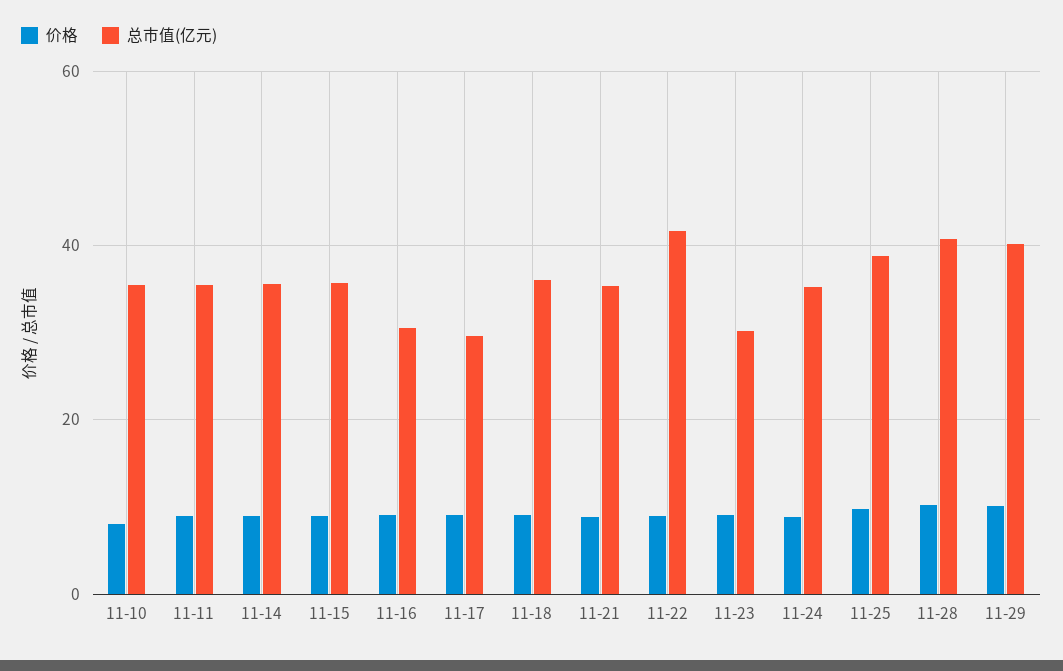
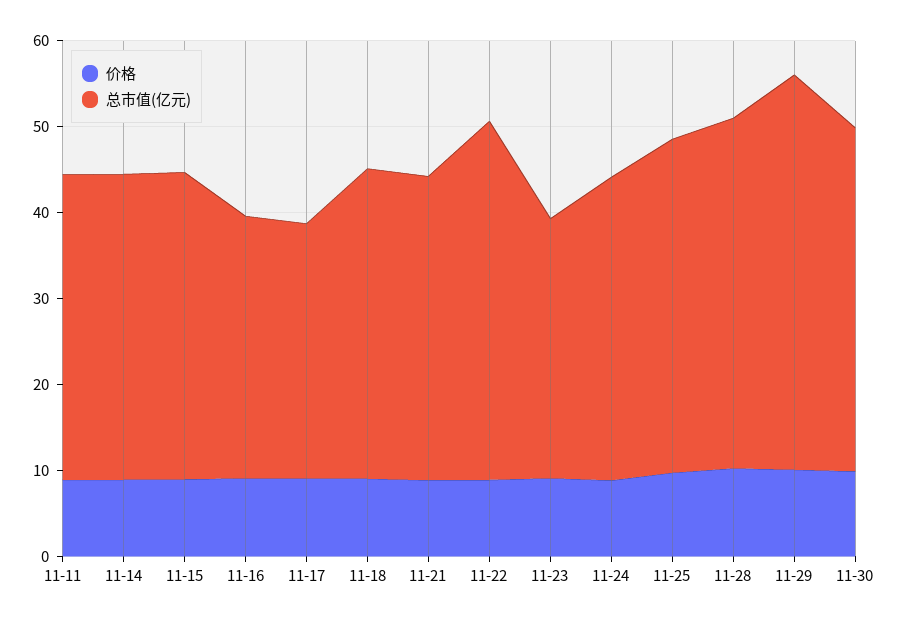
价格, 11-10: 8 -> none
总市值(亿元), 11-10: 36 -> none
总市值(亿元), 11-29: 40 -> 46
价格, 11-30: none -> 10
总市值(亿元), 11-30: none -> 40

